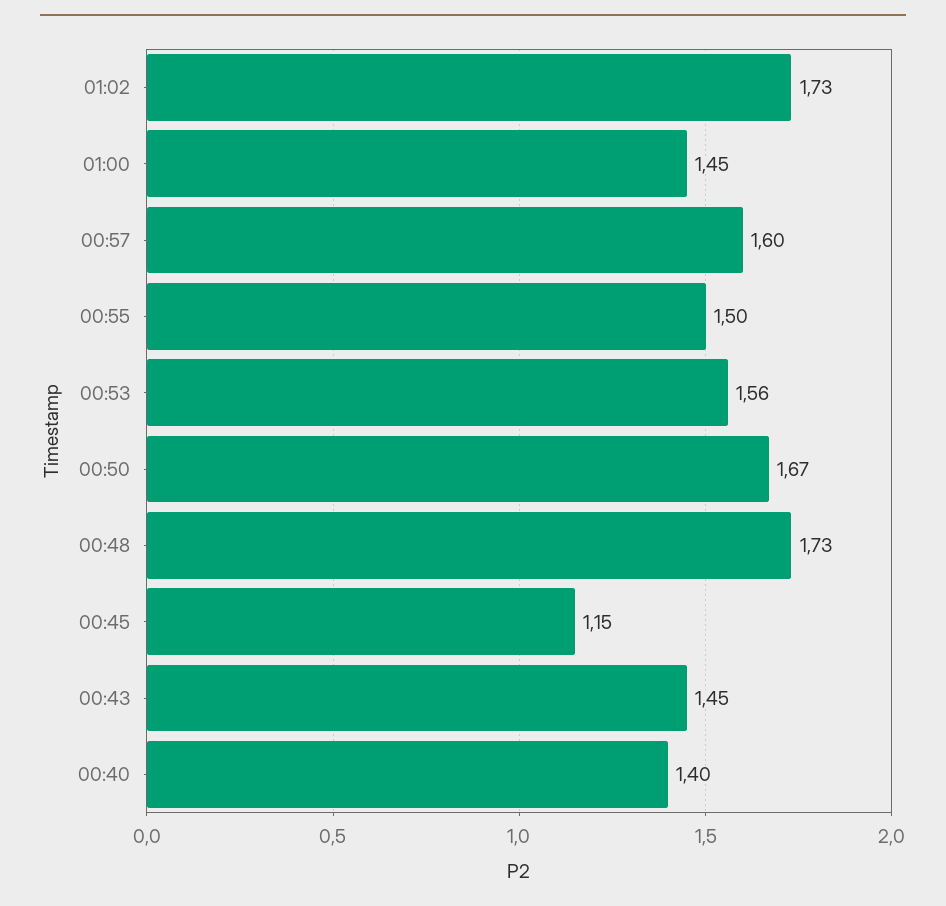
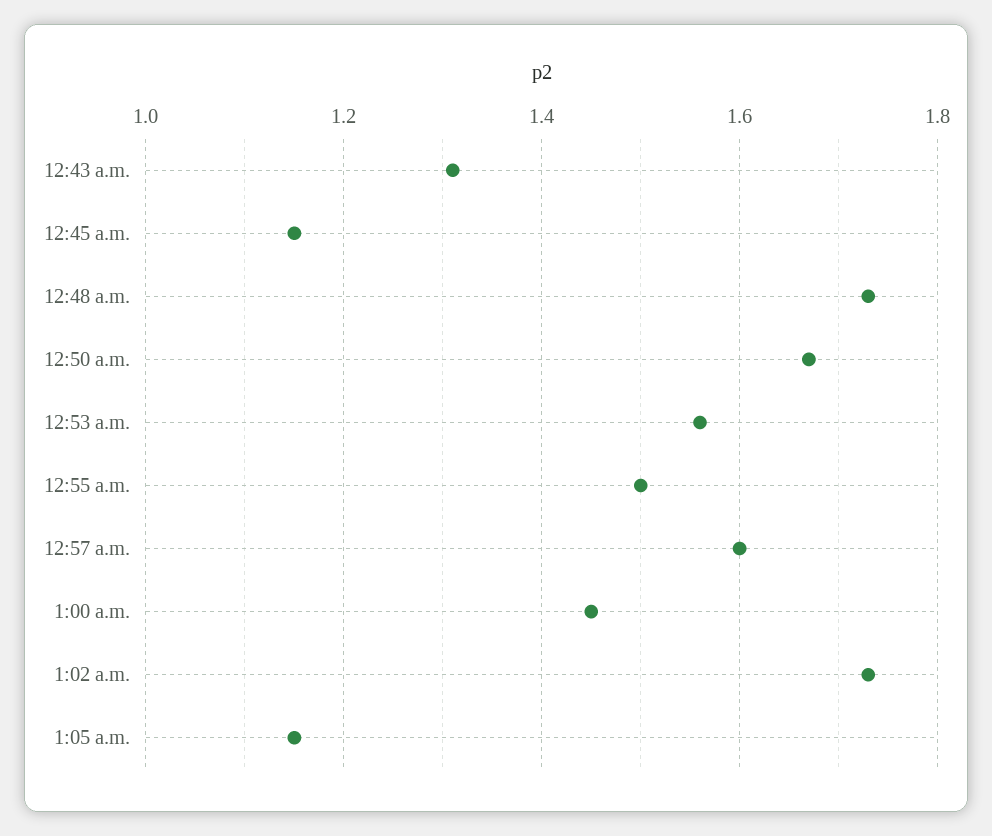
00:43: 1.45 -> 1.3
00:40: 1.4 -> none
1:05 a.m.: none -> 1.15

